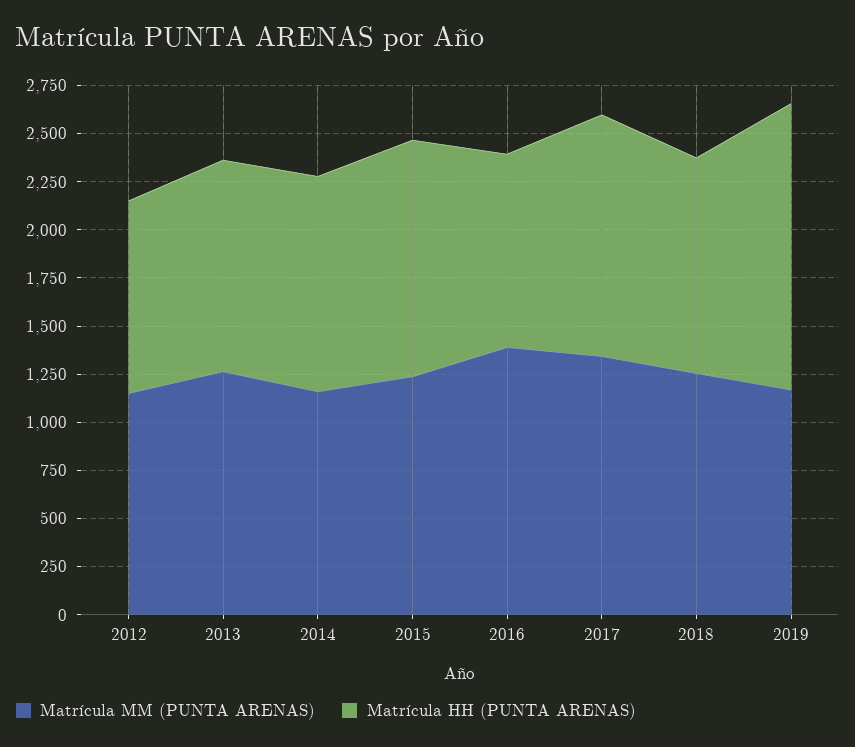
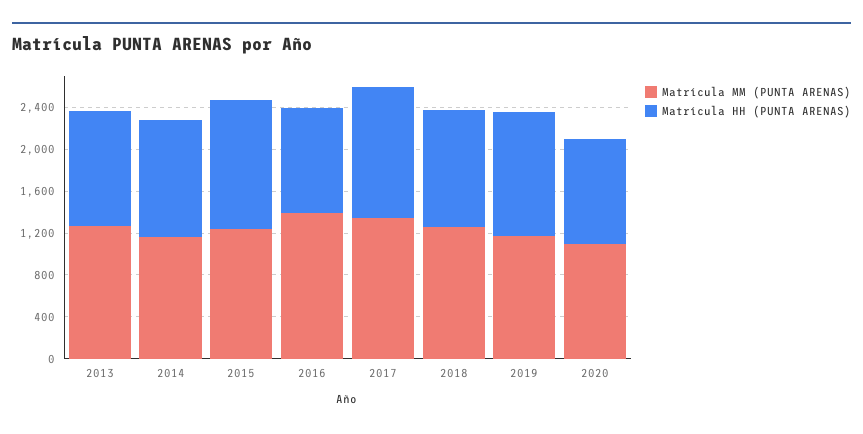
Matrícula MM (PUNTA ARENAS), 2012: 1150 -> none
Matrícula HH (PUNTA ARENAS), 2012: 1000 -> none
Matrícula HH (PUNTA ARENAS), 2019: 1500 -> 1200
Matrícula MM (PUNTA ARENAS), 2020: none -> 1100
Matrícula HH (PUNTA ARENAS), 2020: none -> 1000

